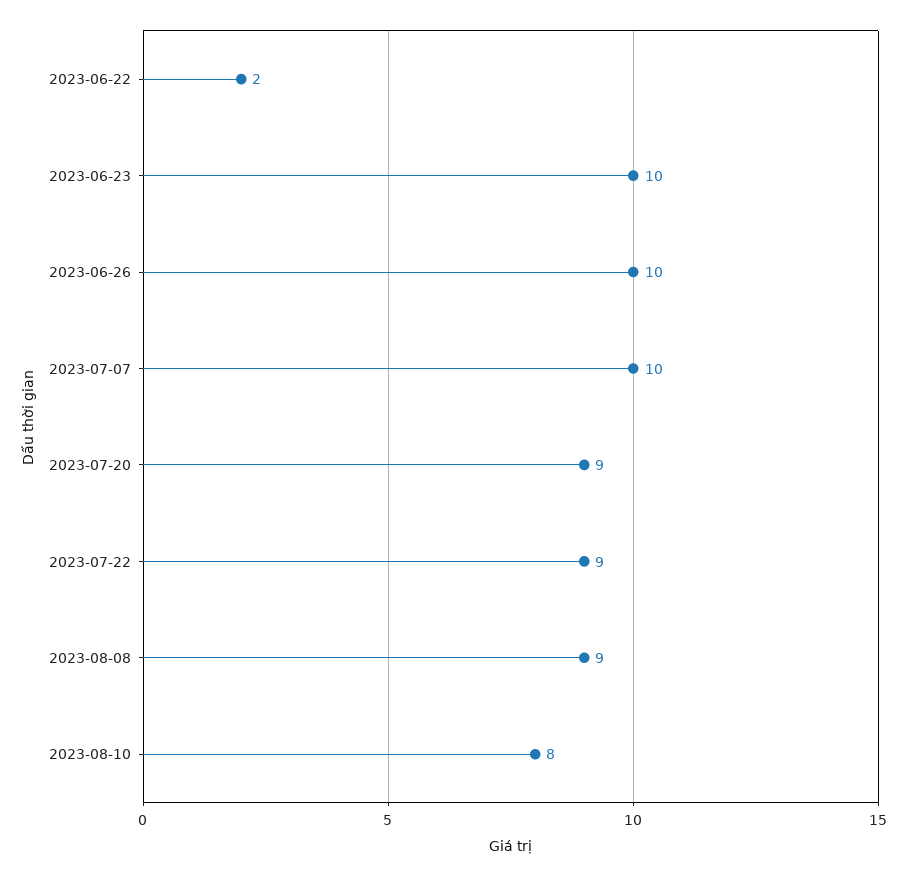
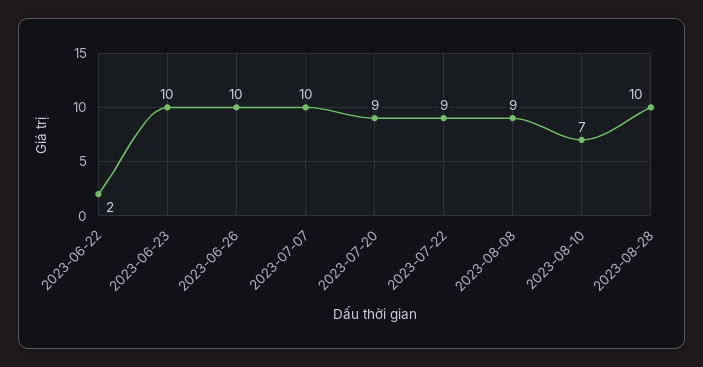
2023-08-10: 8 -> 7
2023-08-28: none -> 10

